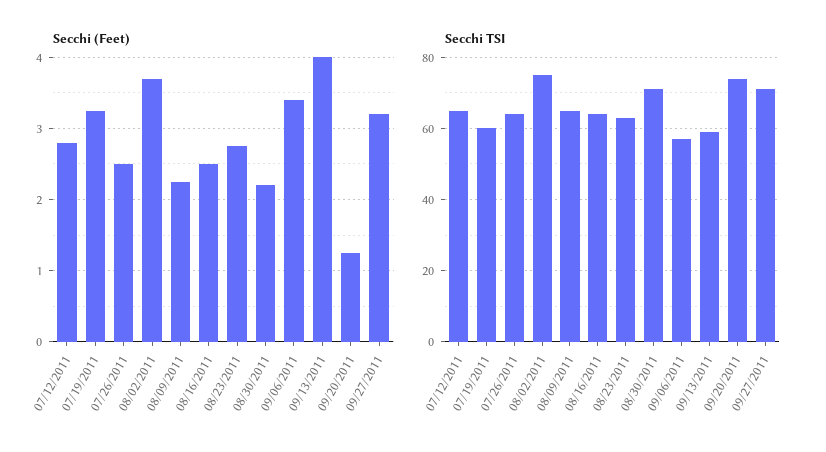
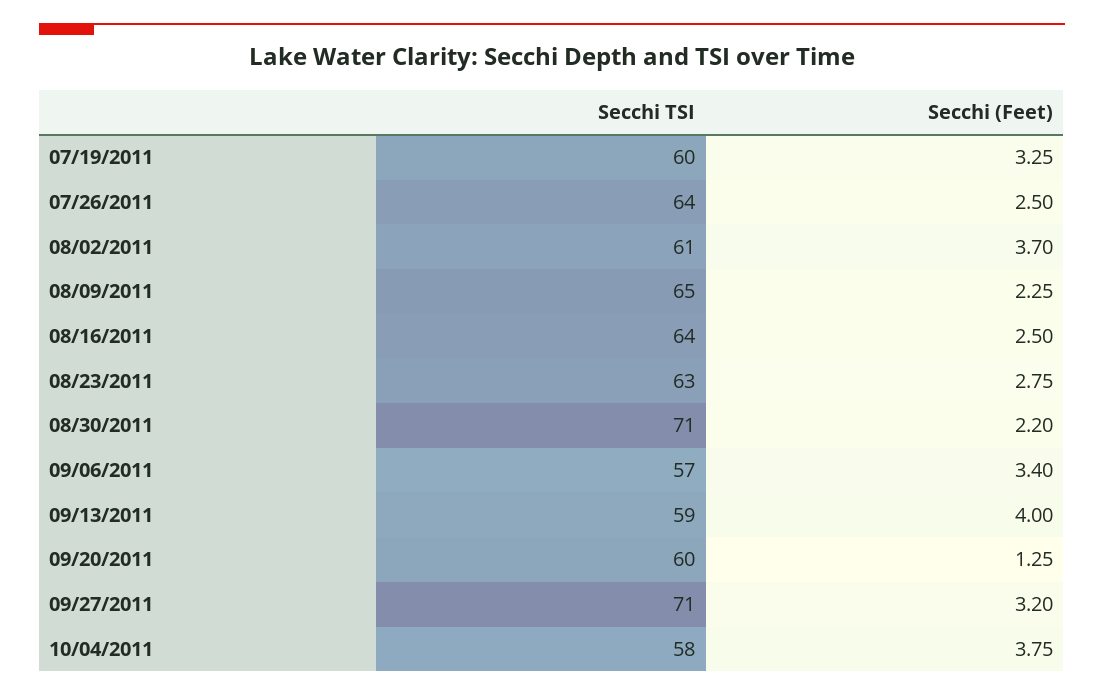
Secchi (Feet), 07/12/2011: 2.8 -> none
Secchi TSI, 07/12/2011: 65 -> none
Secchi TSI, 08/02/2011: 75 -> 61
Secchi TSI, 09/20/2011: 75 -> 60
Secchi TSI, 10/04/2011: none -> 58
Secchi (Feet), 10/04/2011: none -> 3.75

